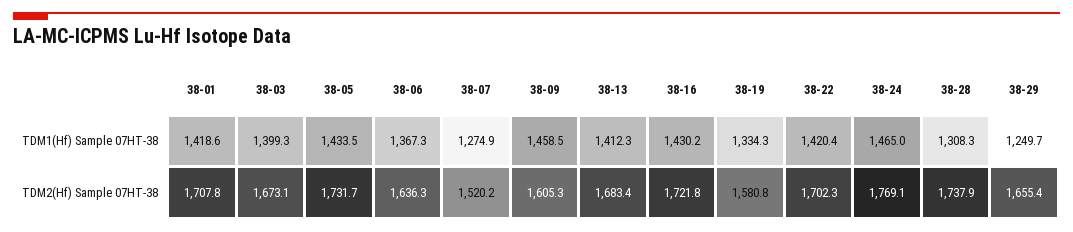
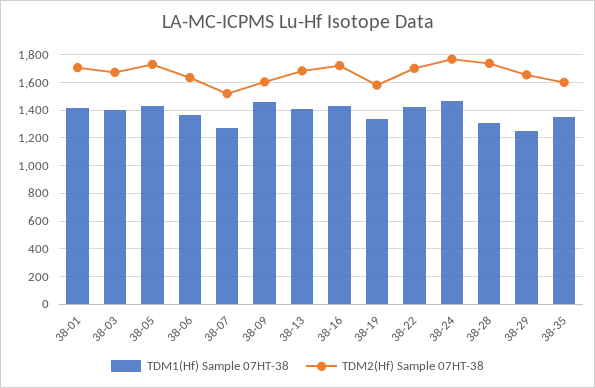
TDM1(Hf) Sample 07HT-38, 38-35: none -> 1350
TDM2(Hf) Sample 07HT-38, 38-35: none -> 1600

